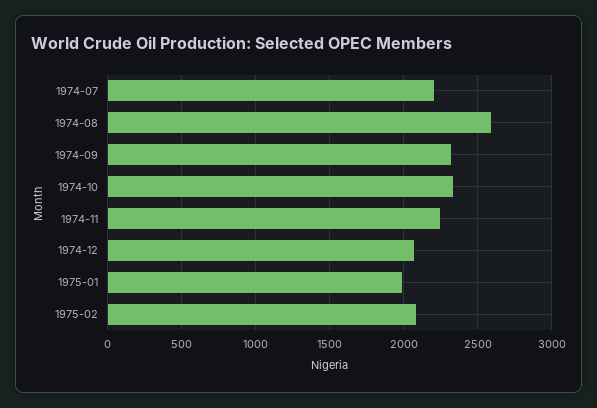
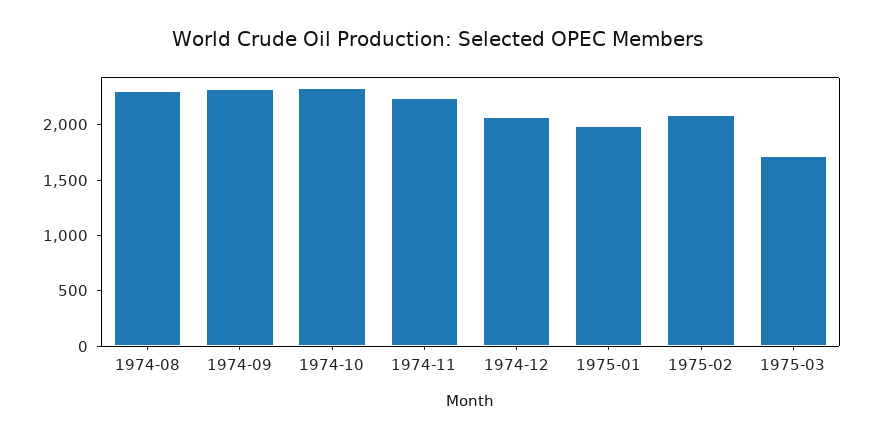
1974-07: 2200 -> none
1974-08: 2600 -> 2300
1975-03: none -> 1700

